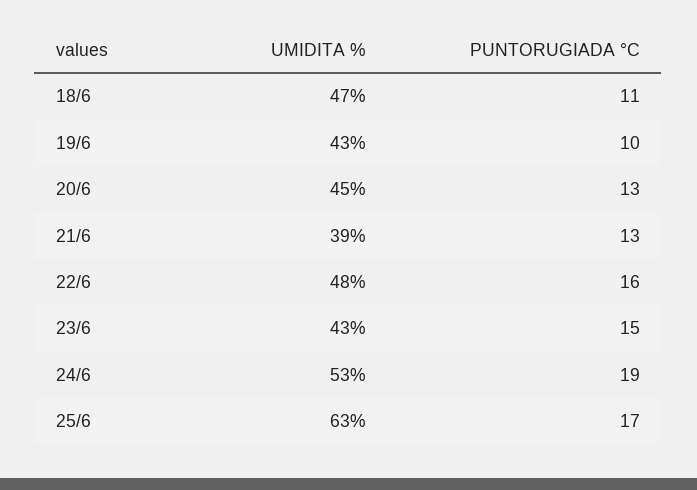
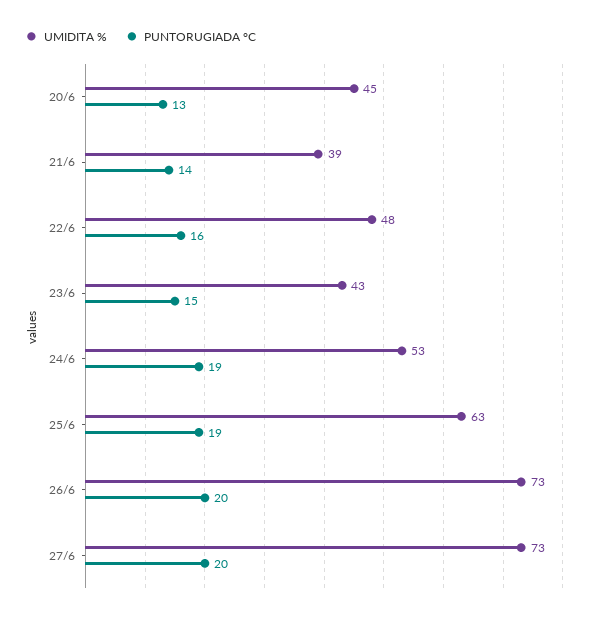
UMIDITA %, 18/6: 47 -> none
PUNTORUGIADA °C, 18/6: 11 -> none
UMIDITA %, 19/6: 43 -> none
PUNTORUGIADA °C, 19/6: 10 -> none
PUNTORUGIADA °C, 21/6: 13 -> 14
PUNTORUGIADA °C, 25/6: 17 -> 19
UMIDITA %, 26/6: none -> 73
PUNTORUGIADA °C, 26/6: none -> 20
UMIDITA %, 27/6: none -> 73
PUNTORUGIADA °C, 27/6: none -> 20

